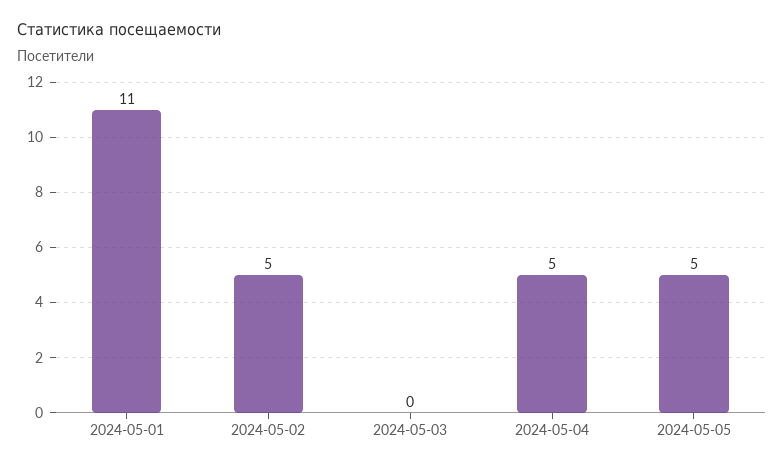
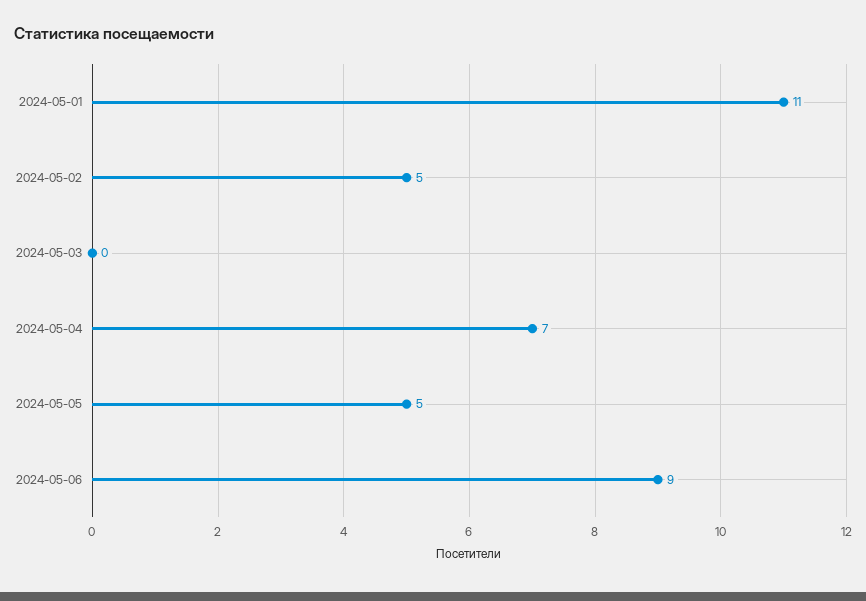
2024-05-04: 5 -> 7
2024-05-06: none -> 9

